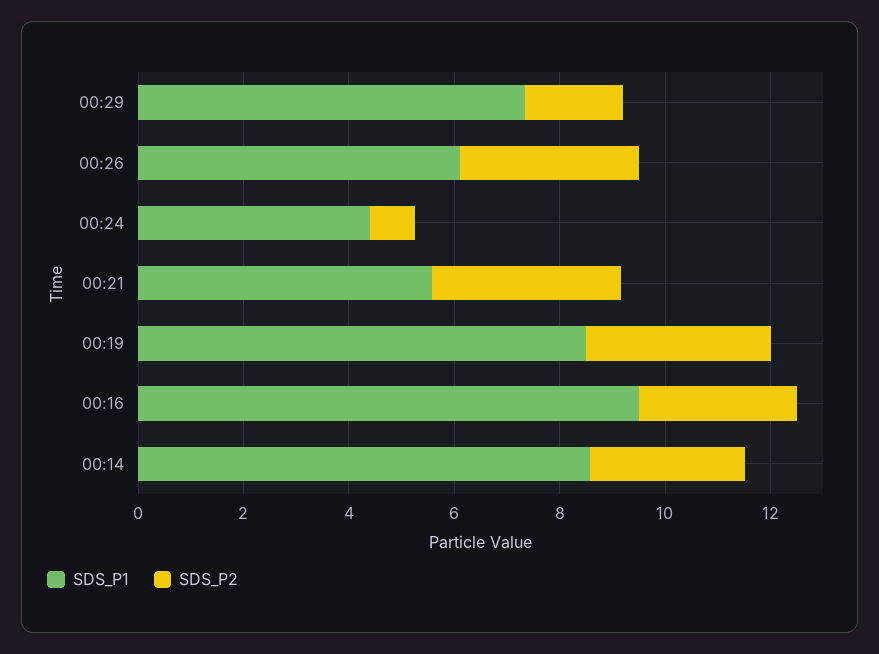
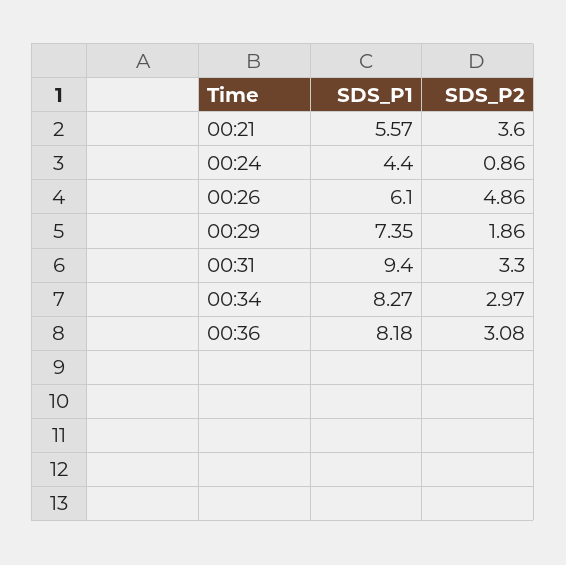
SDS_P2, 00:26: 3.5 -> 4.86
SDS_P1, 00:19: 8.5 -> none
SDS_P2, 00:19: 3.5 -> none
SDS_P1, 00:16: 9.5 -> none
SDS_P2, 00:16: 3 -> none
SDS_P1, 00:14: 8.5 -> none
SDS_P2, 00:14: 3 -> none
SDS_P1, 00:31: none -> 9.4
SDS_P2, 00:31: none -> 3.3
SDS_P1, 00:34: none -> 8.27
SDS_P2, 00:34: none -> 2.97
SDS_P1, 00:36: none -> 8.18
SDS_P2, 00:36: none -> 3.08

